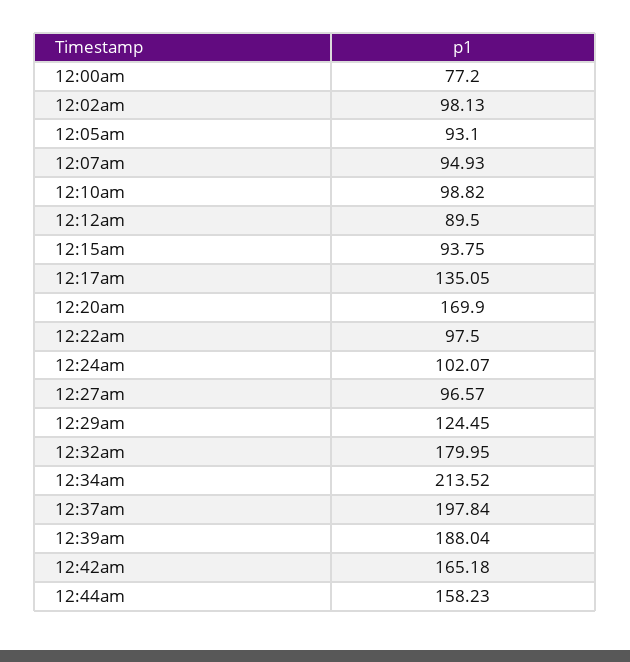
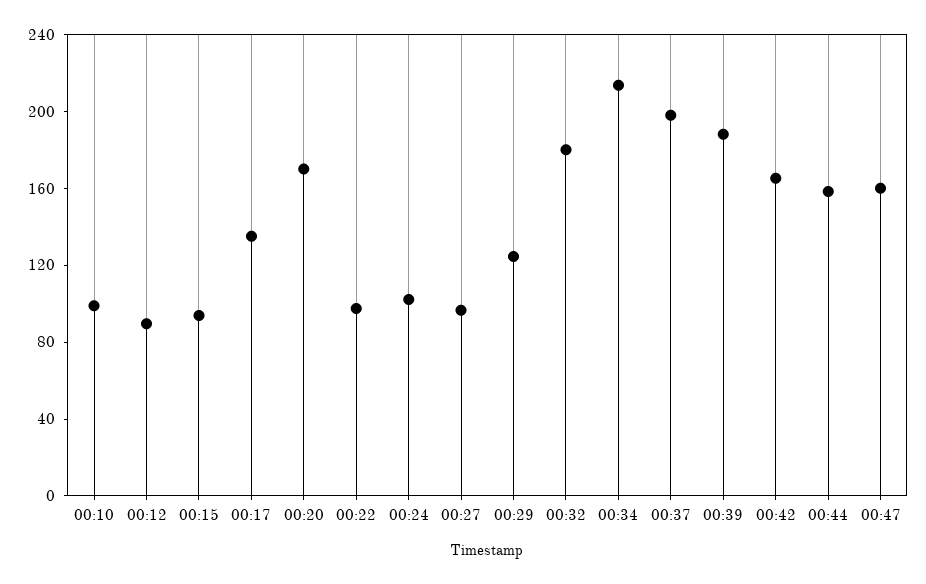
12:00am: 77.2 -> none
12:02am: 98.13 -> none
12:05am: 93.1 -> none
12:07am: 94.93 -> none
00:47: none -> 160

